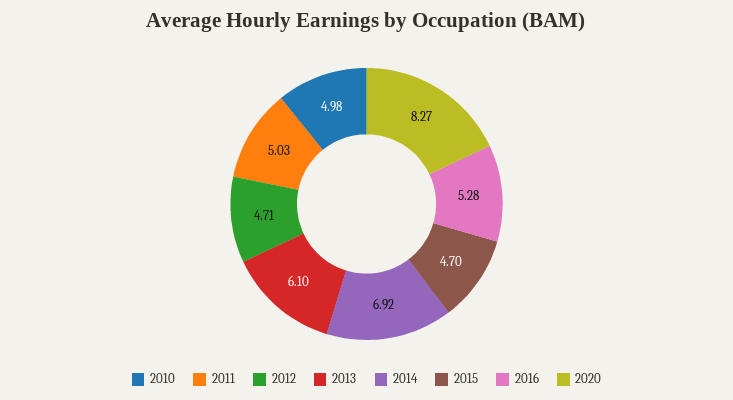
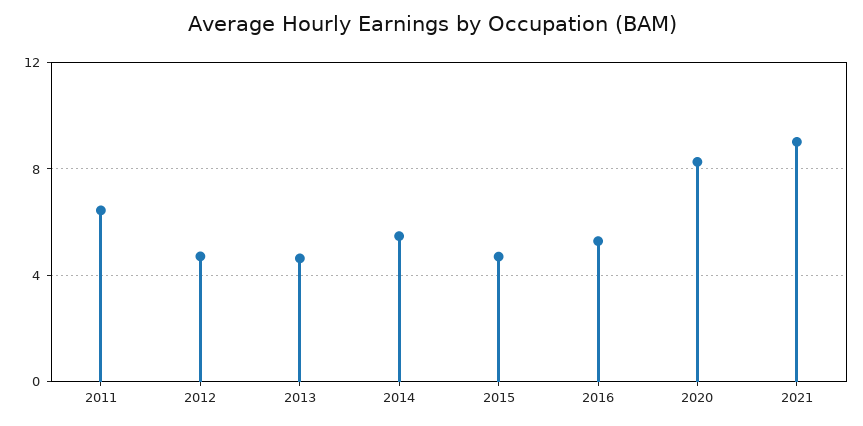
2010: 4.98 -> none
2011: 5.03 -> 6.5
2013: 6.1 -> 4.5
2014: 6.92 -> 5.5
2021: none -> 9

